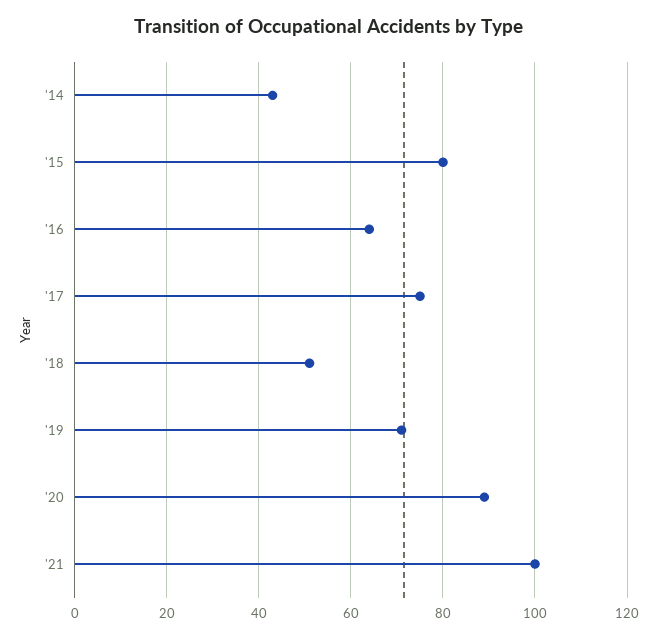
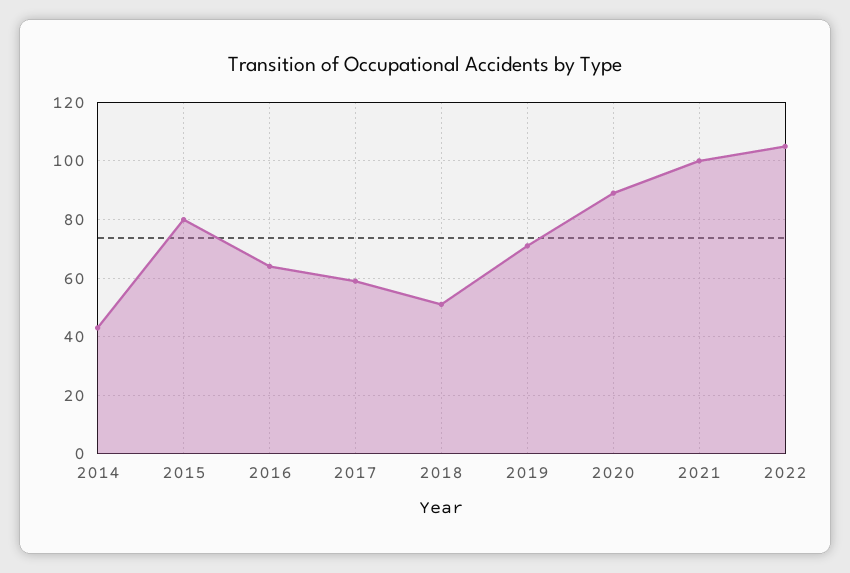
'17: 75 -> 60
2022: none -> 105

